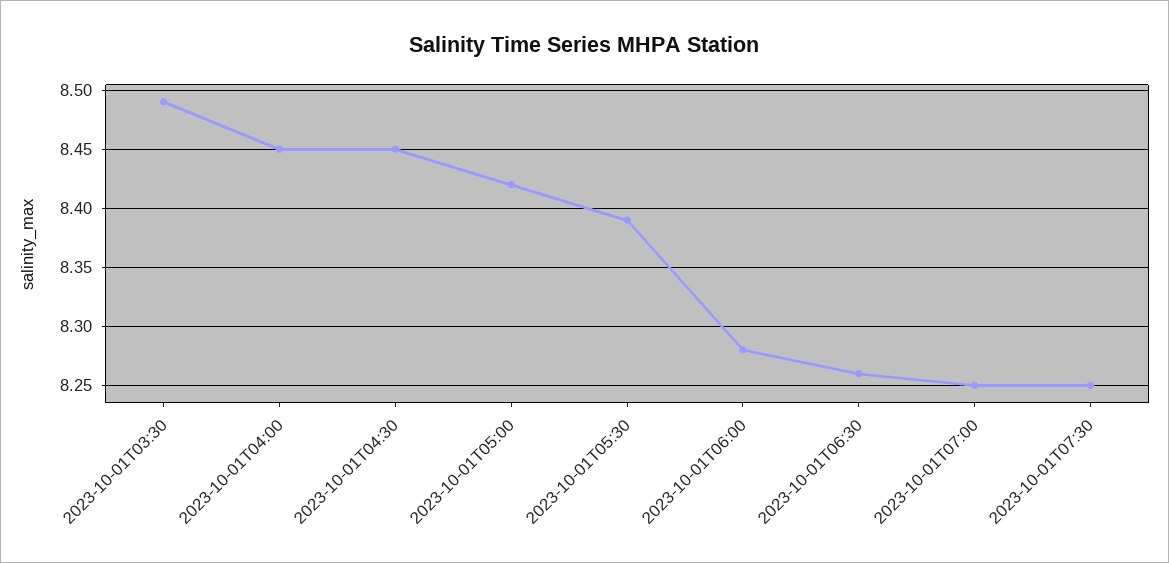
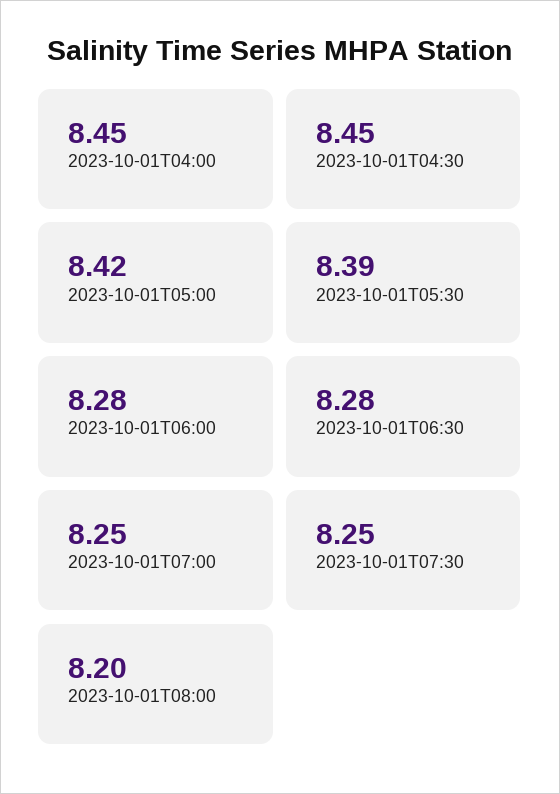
2023-10-01T03:30: 8.49 -> none
2023-10-01T06:30: 8.26 -> 8.28
2023-10-01T08:00: none -> 8.2

